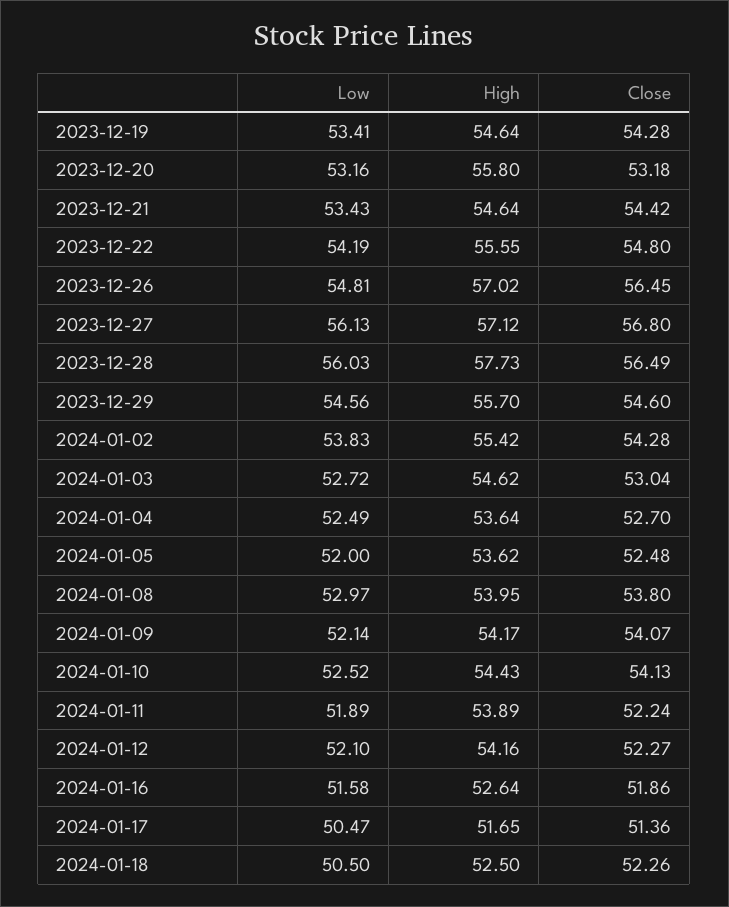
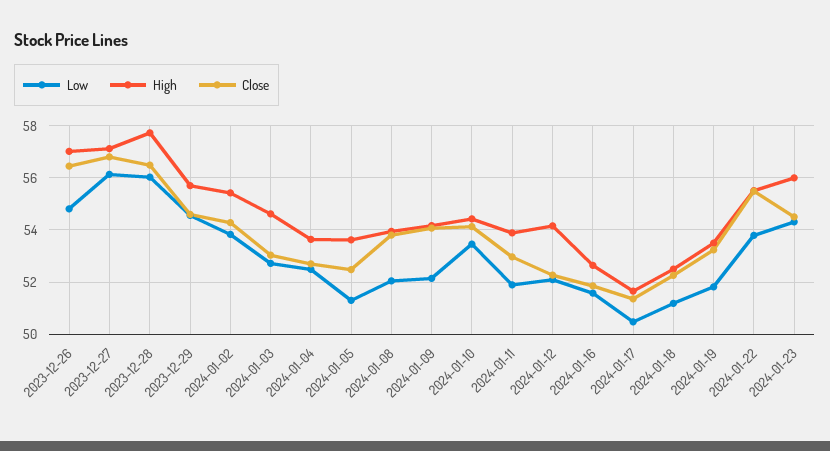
Low, 2023-12-19: 53.41 -> none
High, 2023-12-19: 54.64 -> none
Close, 2023-12-19: 54.28 -> none
Low, 2023-12-20: 53.16 -> none
High, 2023-12-20: 55.8 -> none
Close, 2023-12-20: 53.18 -> none
Low, 2023-12-21: 53.43 -> none
High, 2023-12-21: 54.64 -> none
Close, 2023-12-21: 54.42 -> none
Low, 2023-12-22: 54.19 -> none
High, 2023-12-22: 55.55 -> none
Close, 2023-12-22: 54.8 -> none
Low, 2024-01-05: 52 -> 51.25
Low, 2024-01-08: 52.97 -> 52
Low, 2024-01-10: 52.52 -> 53.5
Close, 2024-01-11: 52.24 -> 53
Low, 2024-01-18: 50.5 -> 51.25
Low, 2024-01-19: none -> 51.75
High, 2024-01-19: none -> 53.5
Close, 2024-01-19: none -> 53.25
Low, 2024-01-22: none -> 53.75
High, 2024-01-22: none -> 55.5
Close, 2024-01-22: none -> 55.5
Low, 2024-01-23: none -> 54.25
High, 2024-01-23: none -> 56
Close, 2024-01-23: none -> 54.5

